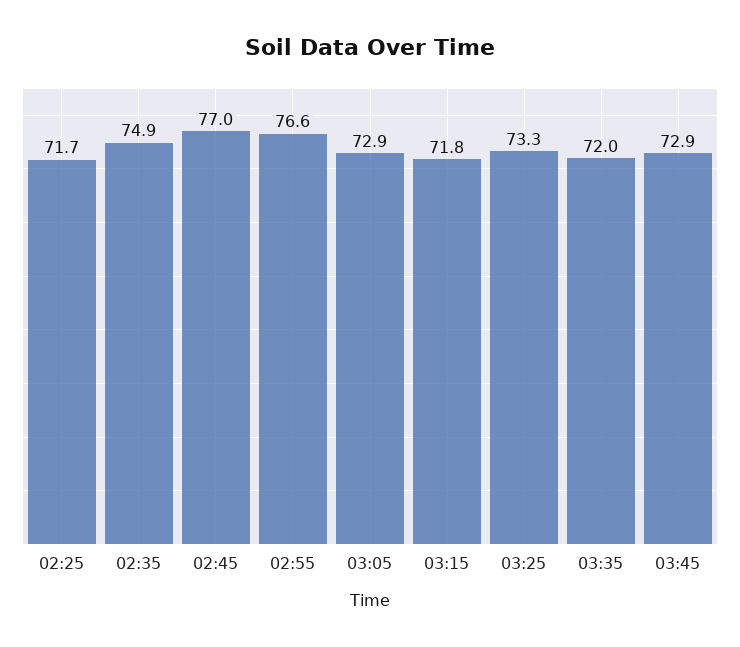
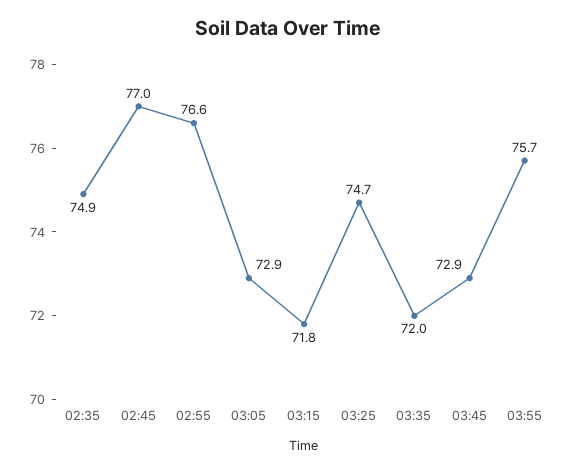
02:25: 71.7 -> none
03:25: 73.3 -> 74.7
03:55: none -> 75.7

